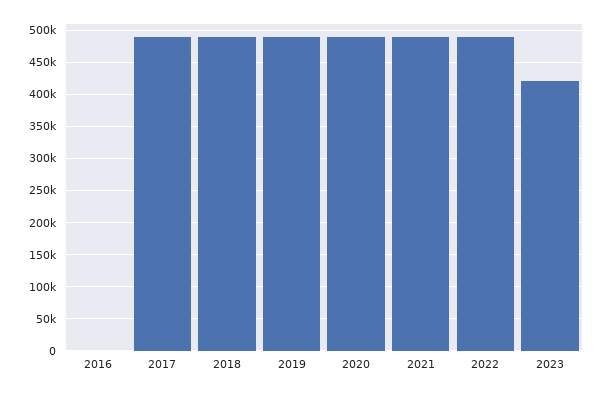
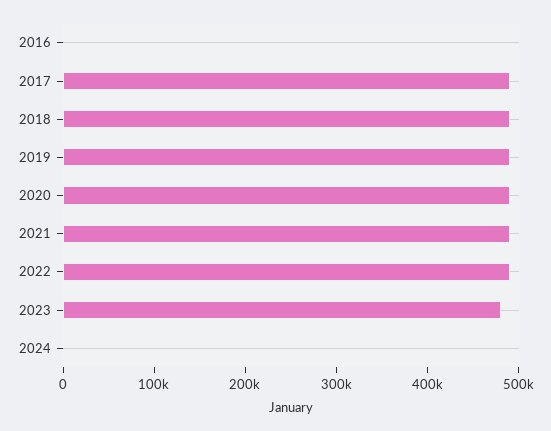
2023: 420000 -> 480000
2024: none -> 0

